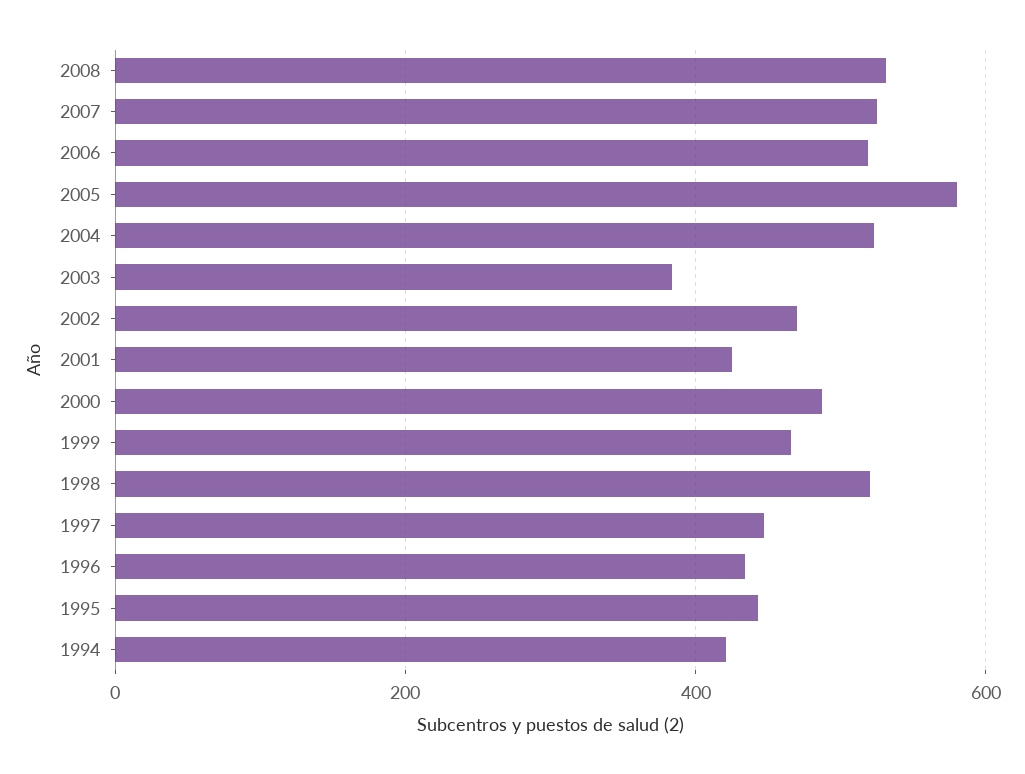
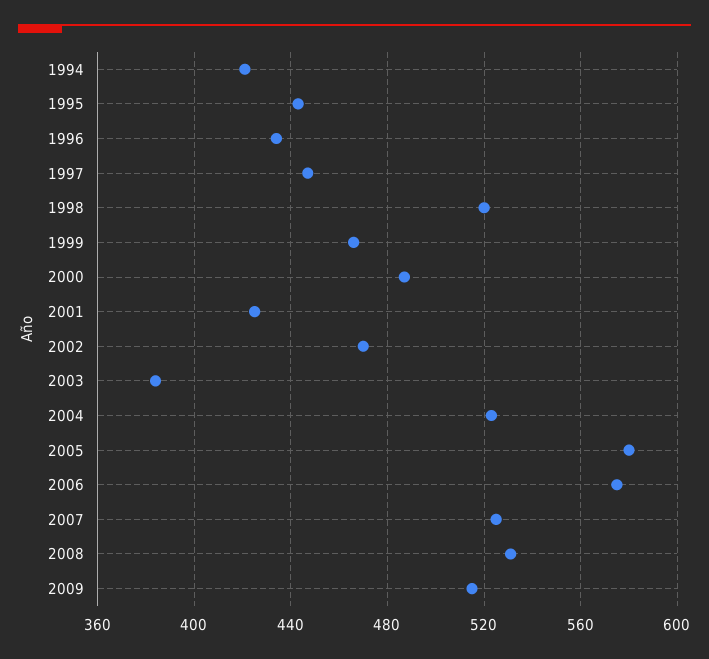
2006: 520 -> 575
2009: none -> 515

